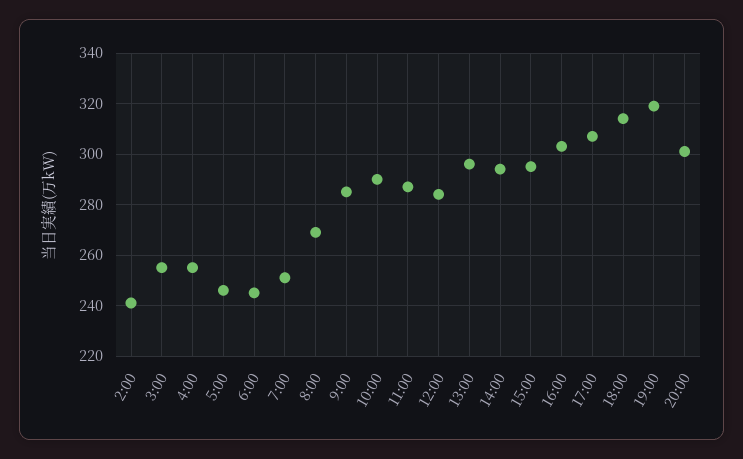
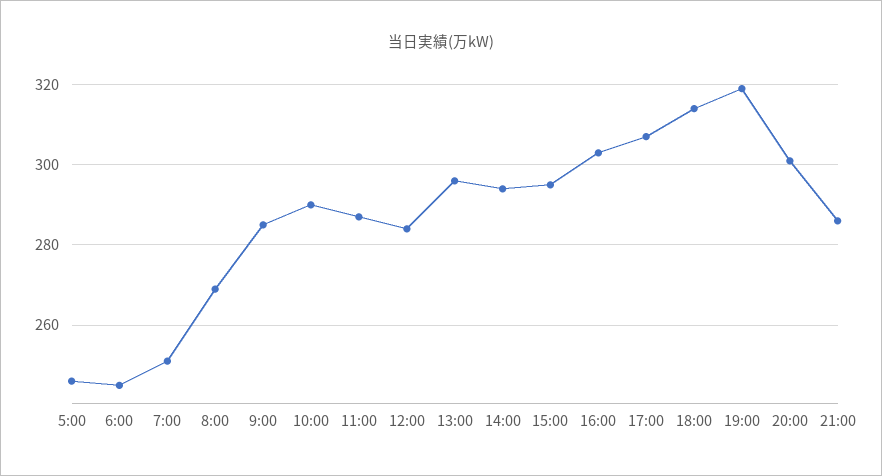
2:00: 240 -> none
3:00: 255 -> none
4:00: 255 -> none
21:00: none -> 285

